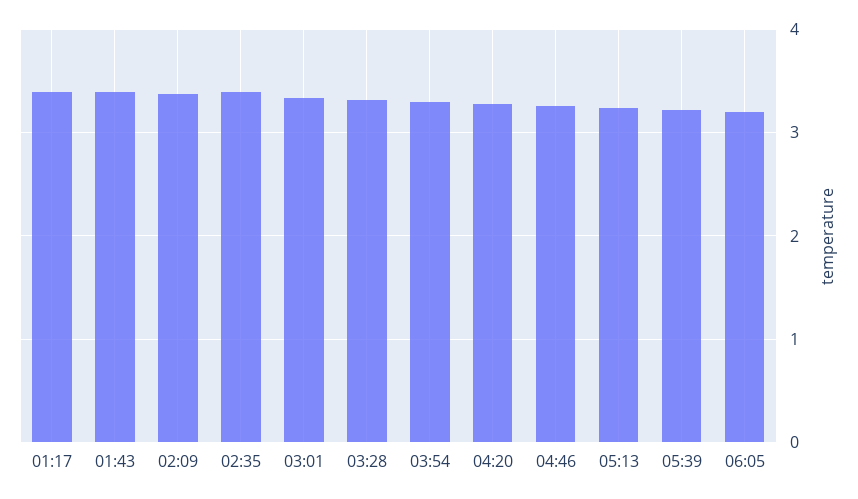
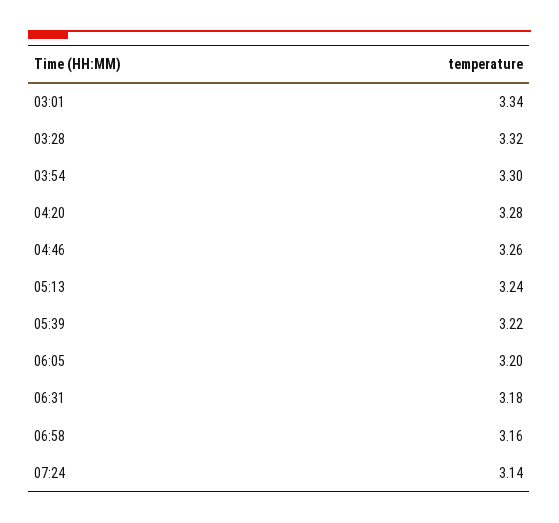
01:17: 3.4 -> none
01:43: 3.4 -> none
02:09: 3.4 -> none
02:35: 3.4 -> none
06:31: none -> 3.18
06:58: none -> 3.16
07:24: none -> 3.14

